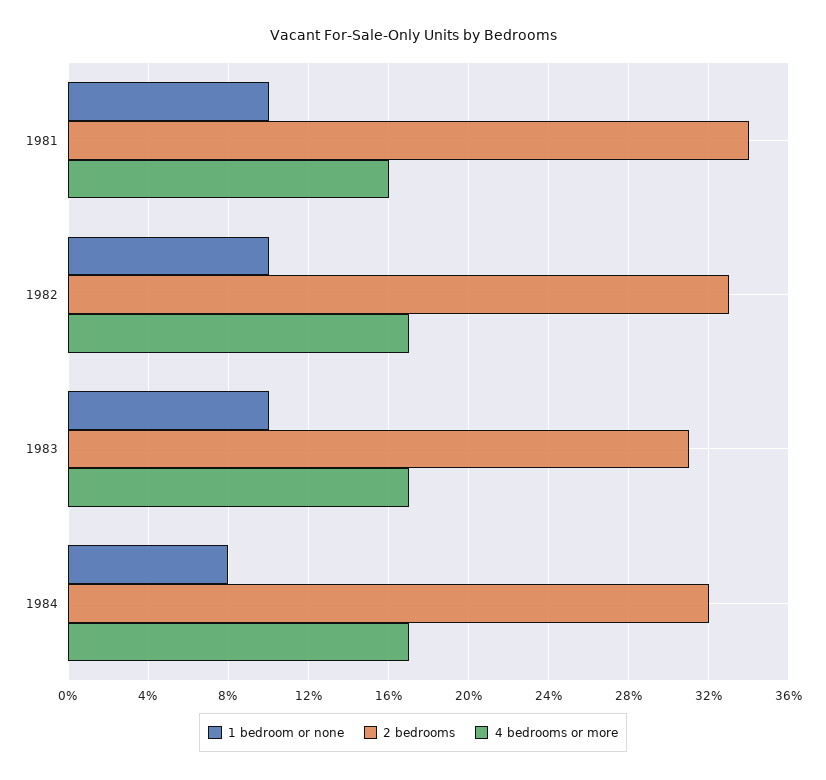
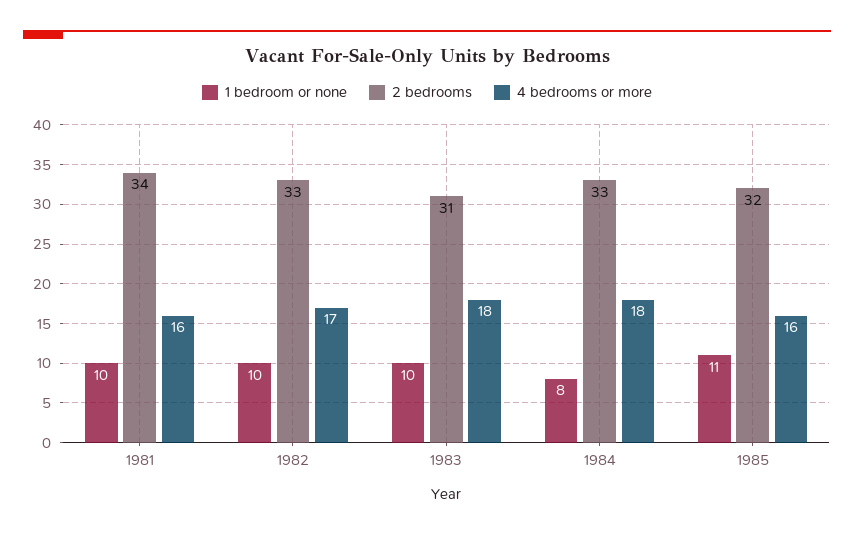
4 bedrooms or more, 1983: 17 -> 18
2 bedrooms, 1984: 32 -> 33
4 bedrooms or more, 1984: 17 -> 18
1 bedroom or none, 1985: none -> 11
2 bedrooms, 1985: none -> 32
4 bedrooms or more, 1985: none -> 16

